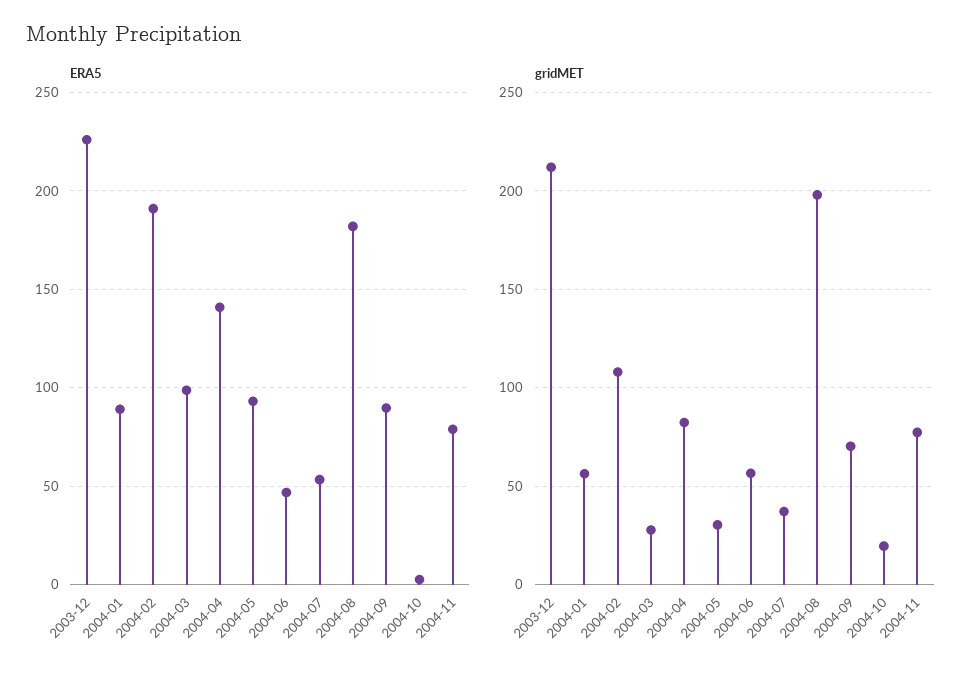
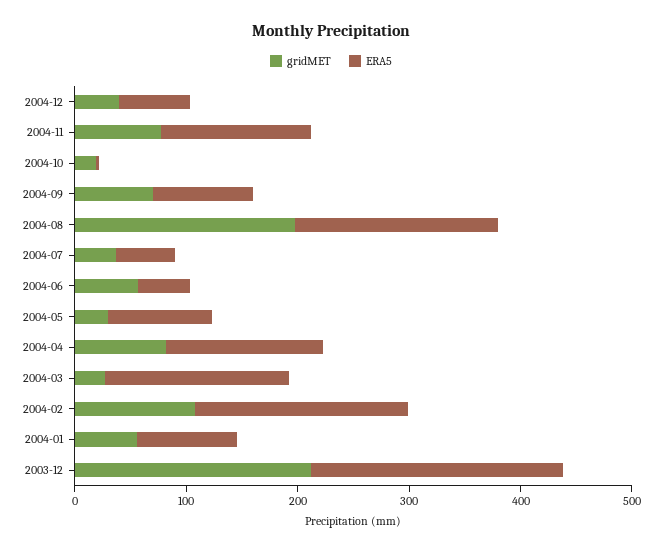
ERA5, 2004-03: 100 -> 160
ERA5, 2004-11: 80 -> 140
gridMET, 2004-12: none -> 40
ERA5, 2004-12: none -> 60

